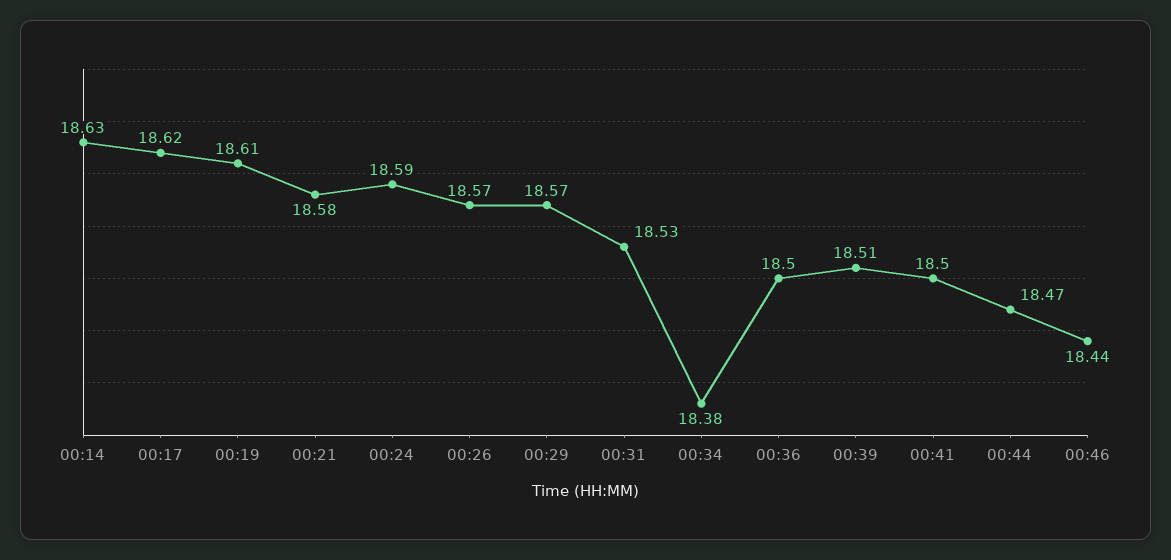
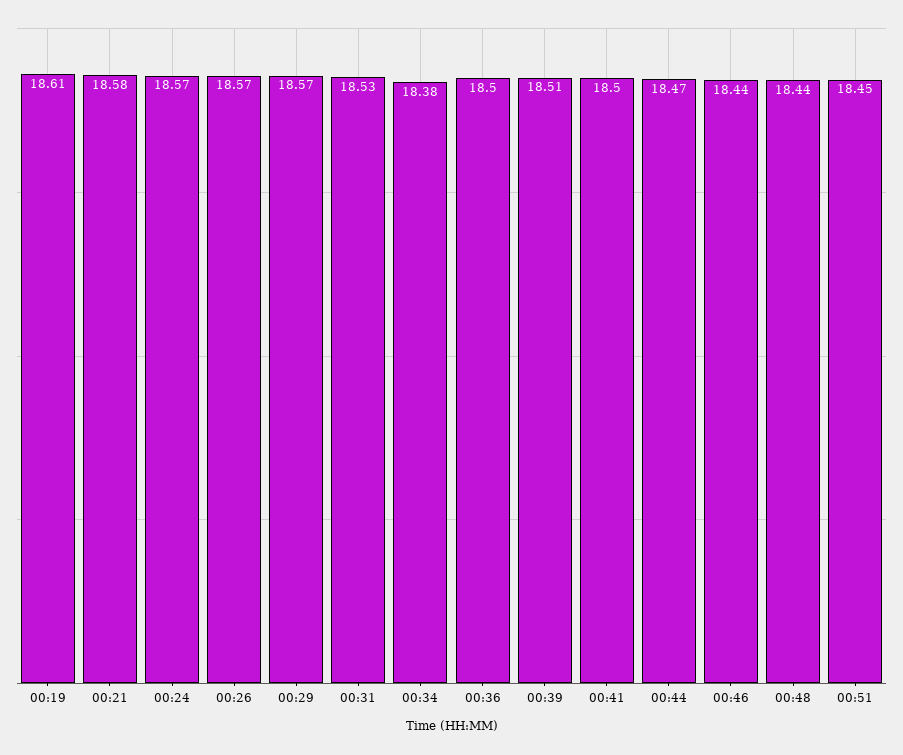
00:14: 18.63 -> none
00:17: 18.62 -> none
00:24: 18.59 -> 18.57
00:48: none -> 18.44
00:51: none -> 18.45

